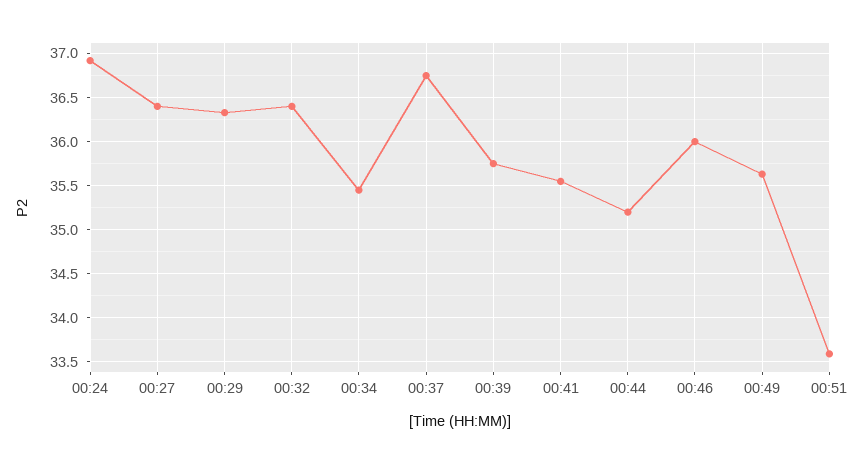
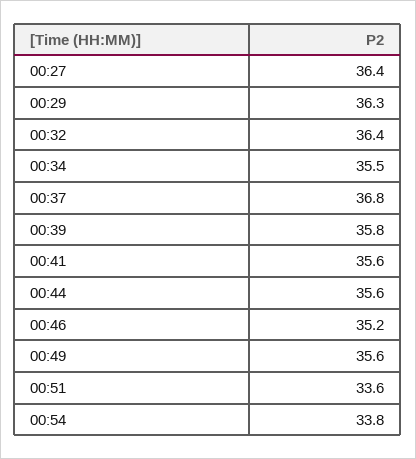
00:24: 36.9 -> none
00:44: 35.2 -> 35.6
00:46: 36 -> 35.2
00:54: none -> 33.8

